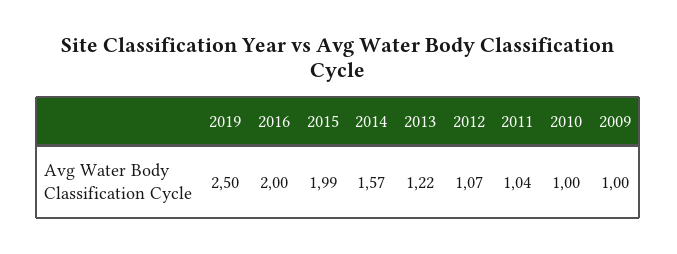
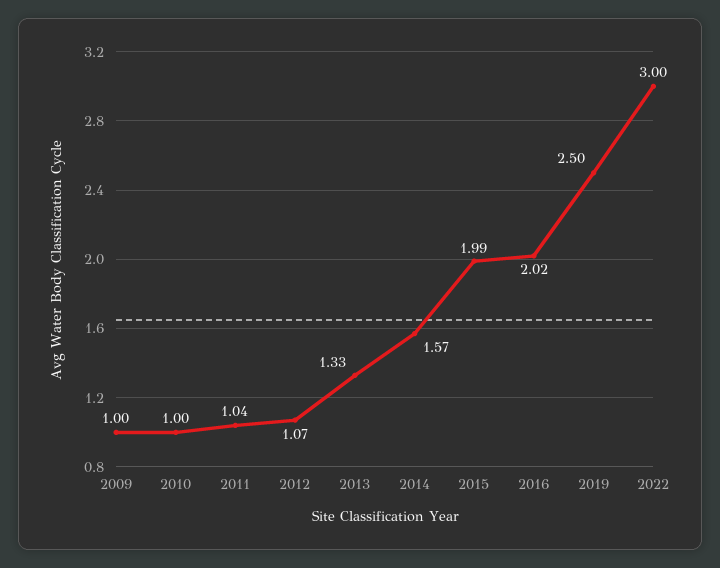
2016: 2 -> 2.02
2013: 1.22 -> 1.33
2022: none -> 3

